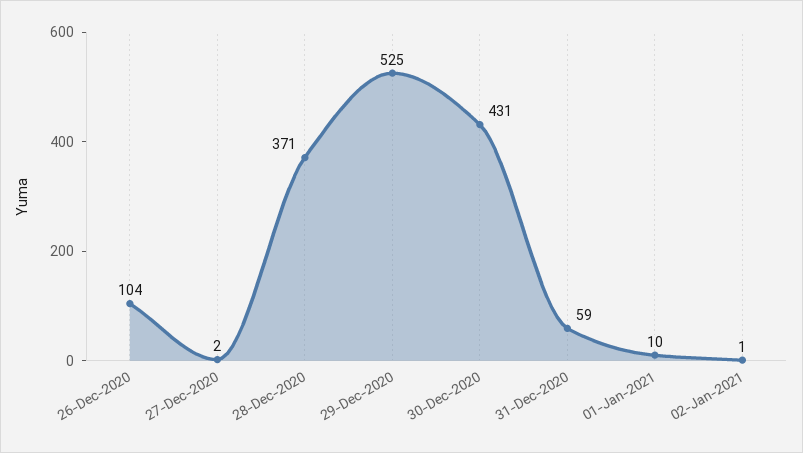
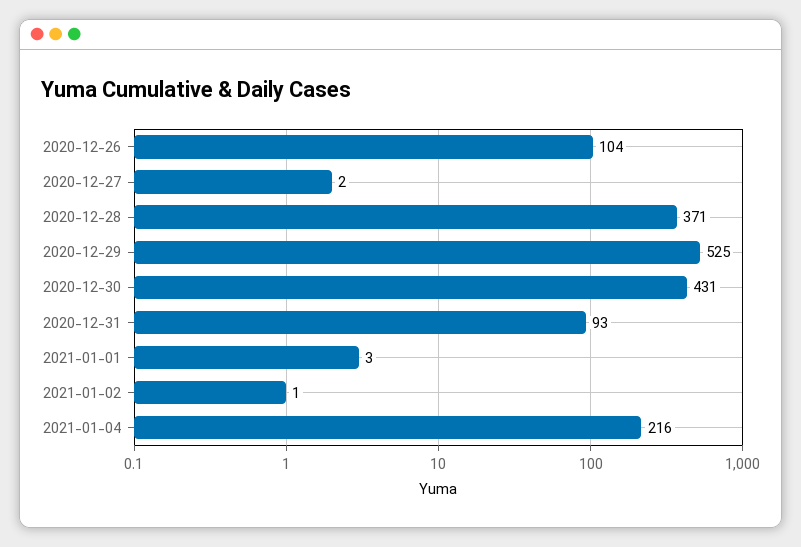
31-Dec-2020: 59 -> 93
01-Jan-2021: 10 -> 3
2021-01-04: none -> 216

